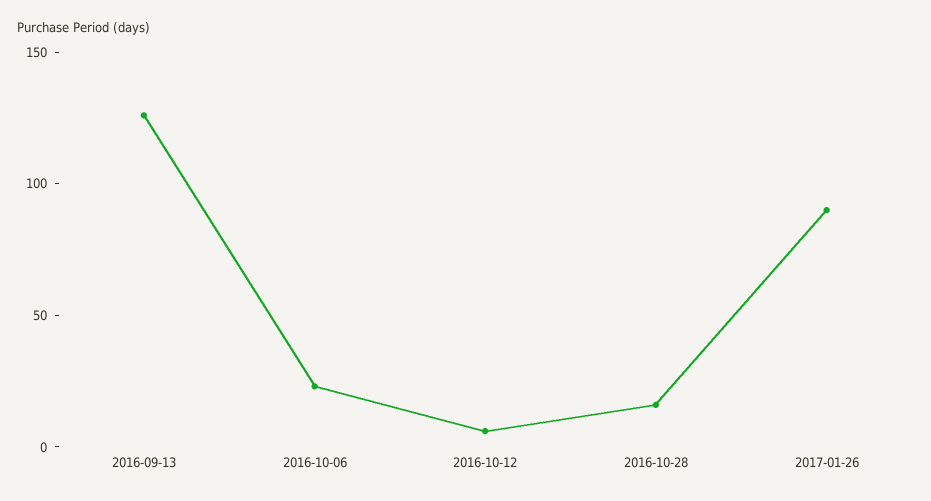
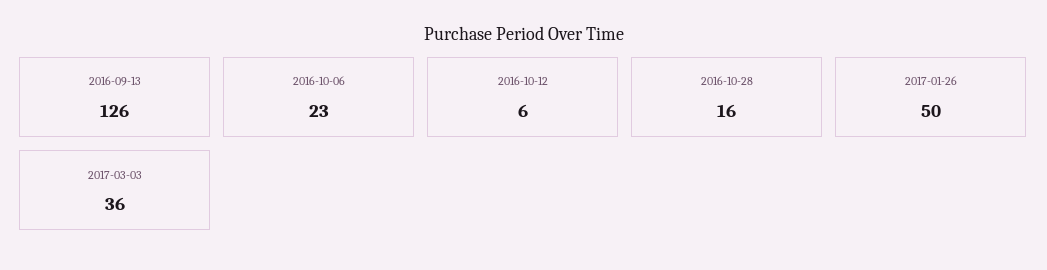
2017-01-26: 90 -> 50
2017-03-03: none -> 36

